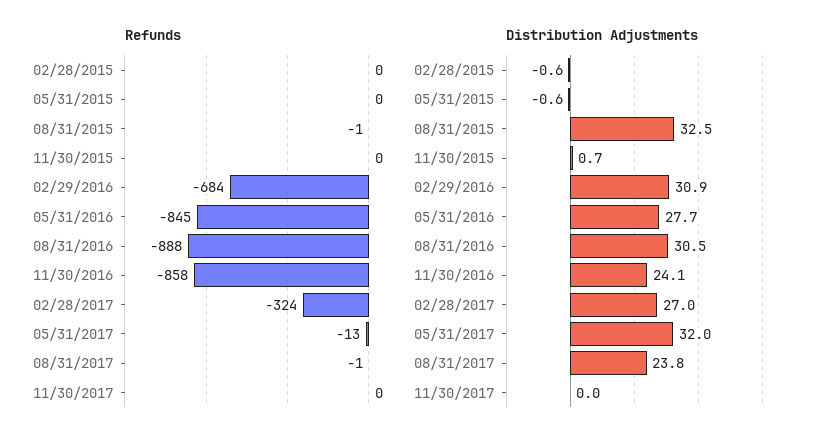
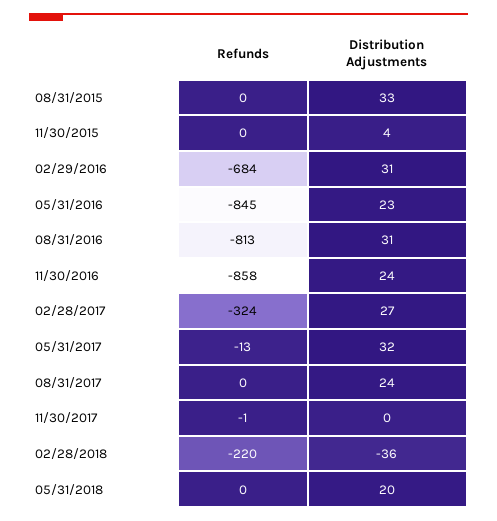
Refunds, 02/28/2015: 0 -> none
Refunds, 05/31/2015: 0 -> none
Refunds, 08/31/2015: -1 -> 0
Refunds, 08/31/2016: -888 -> -813
Refunds, 08/31/2017: -1 -> 0
Refunds, 11/30/2017: 0 -> -1
Distribution Adjustments, 02/28/2015: -0.6 -> none
Distribution Adjustments, 05/31/2015: -0.6 -> none
Distribution Adjustments, 11/30/2015: 0.7 -> 4
Distribution Adjustments, 05/31/2016: 27.7 -> 23
Refunds, 02/28/2018: none -> -220
Distribution Adjustments, 02/28/2018: none -> -36
Refunds, 05/31/2018: none -> 0
Distribution Adjustments, 05/31/2018: none -> 20

